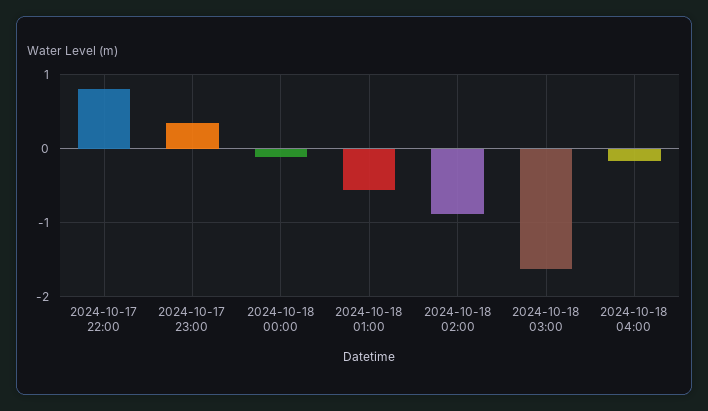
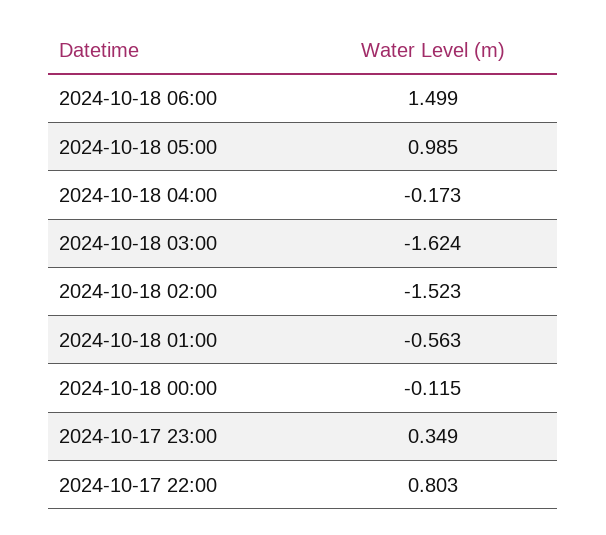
2024-10-18 02:00: -0.9 -> -1.523
2024-10-18 06:00: none -> 1.499
2024-10-18 05:00: none -> 0.985

